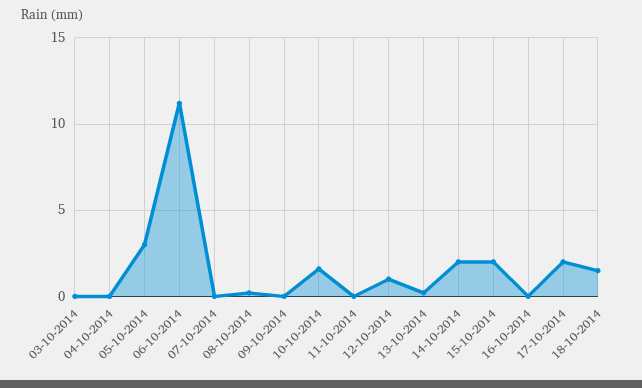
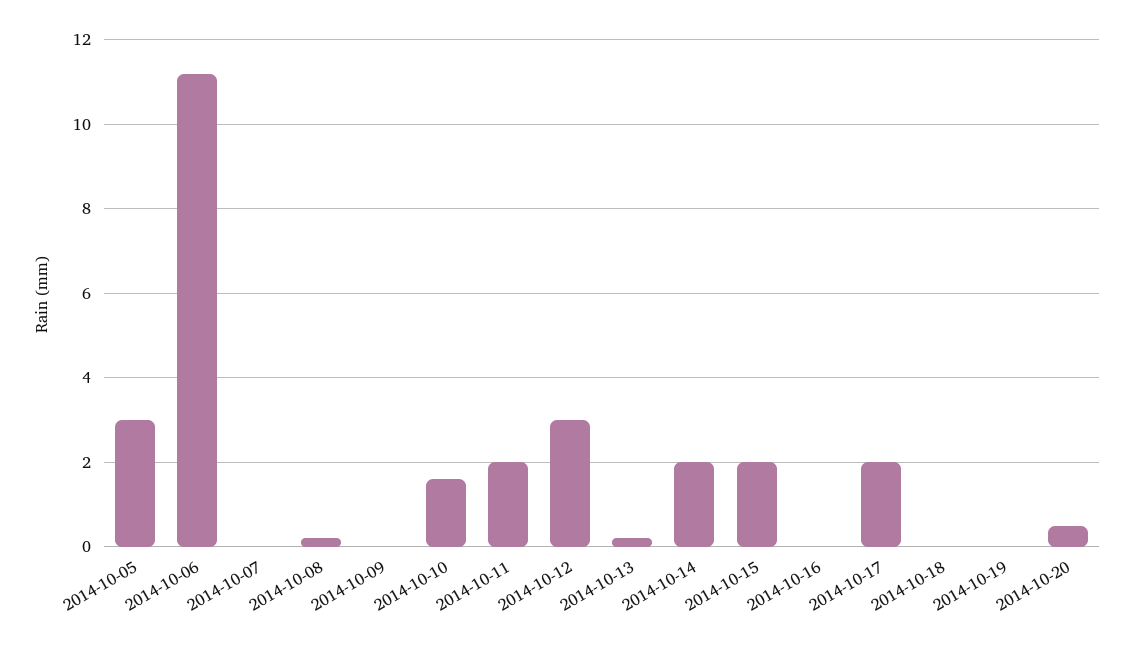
03-10-2014: 0 -> none
04-10-2014: 0 -> none
11-10-2014: 0 -> 2
12-10-2014: 1 -> 3
18-10-2014: 1.5 -> 0
2014-10-19: none -> 0
2014-10-20: none -> 0.5

